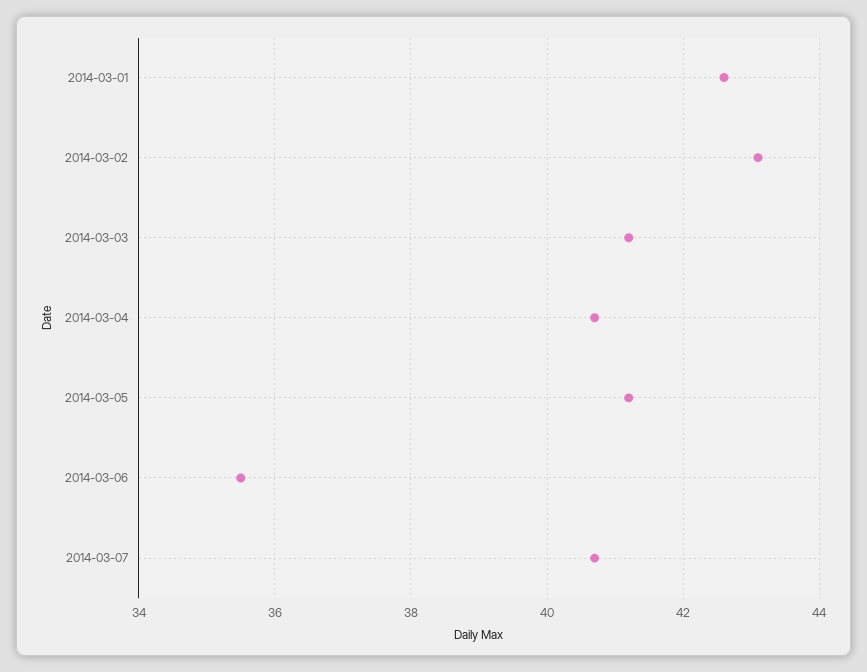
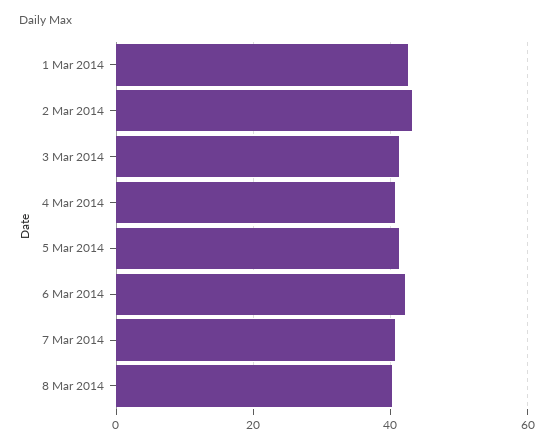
2014-03-06: 35.5 -> 42
8 Mar 2014: none -> 40

